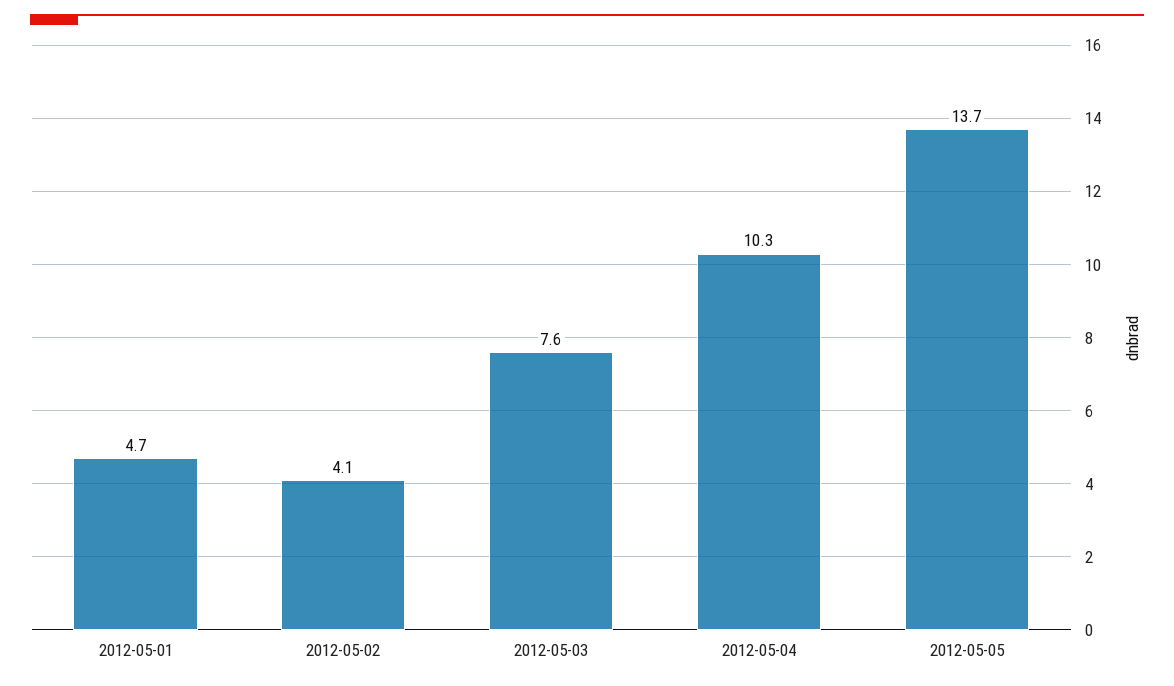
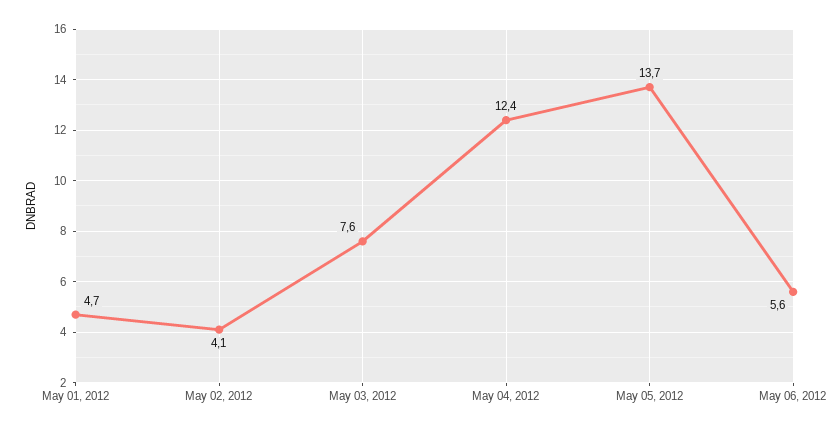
2012-05-04: 10.3 -> 12.4
May 06, 2012: none -> 5.6

